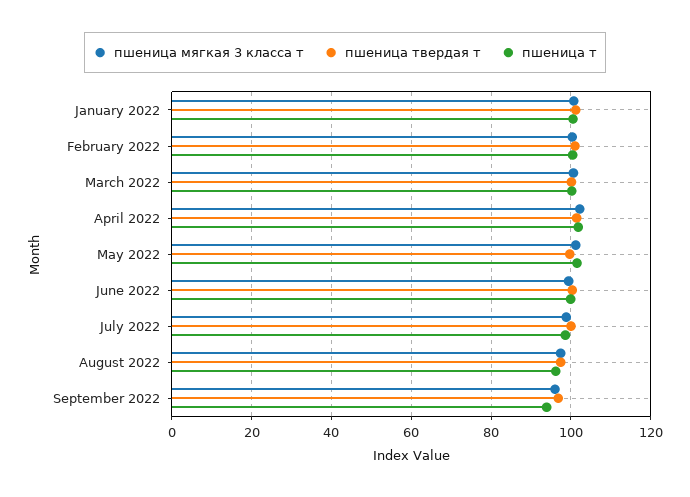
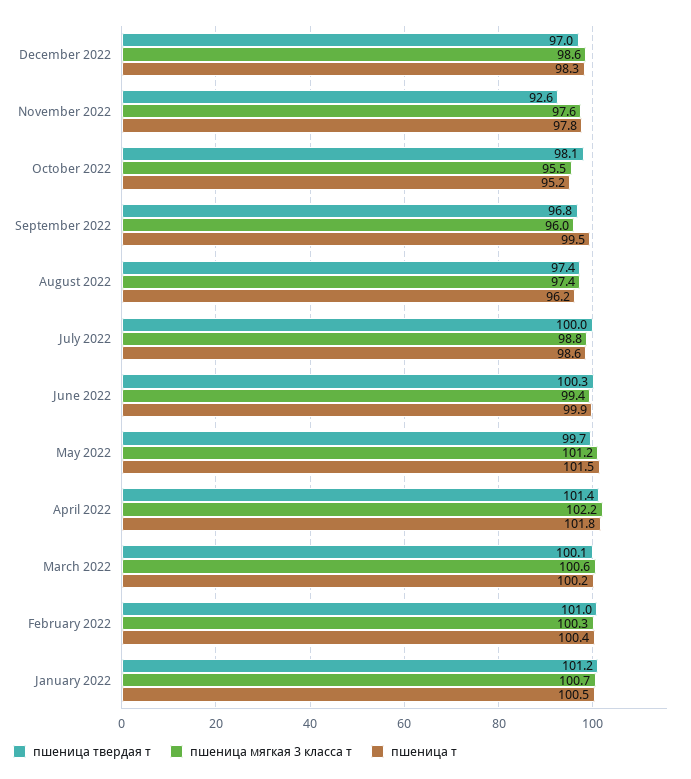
пшеница т, September 2022: 94 -> 99.5
пшеница твердая т, December 2022: none -> 97
пшеница мягкая 3 класса т, December 2022: none -> 98.6
пшеница т, December 2022: none -> 98.3
пшеница твердая т, November 2022: none -> 92.6
пшеница мягкая 3 класса т, November 2022: none -> 97.6
пшеница т, November 2022: none -> 97.8
пшеница твердая т, October 2022: none -> 98.1
пшеница мягкая 3 класса т, October 2022: none -> 95.5
пшеница т, October 2022: none -> 95.2

